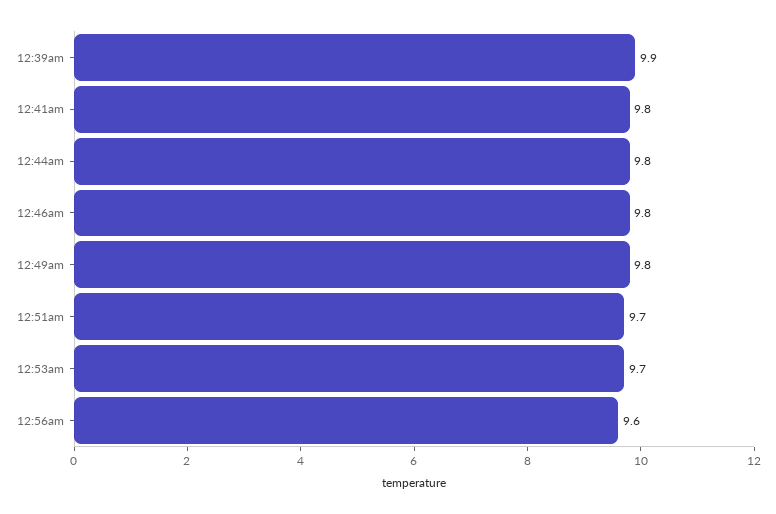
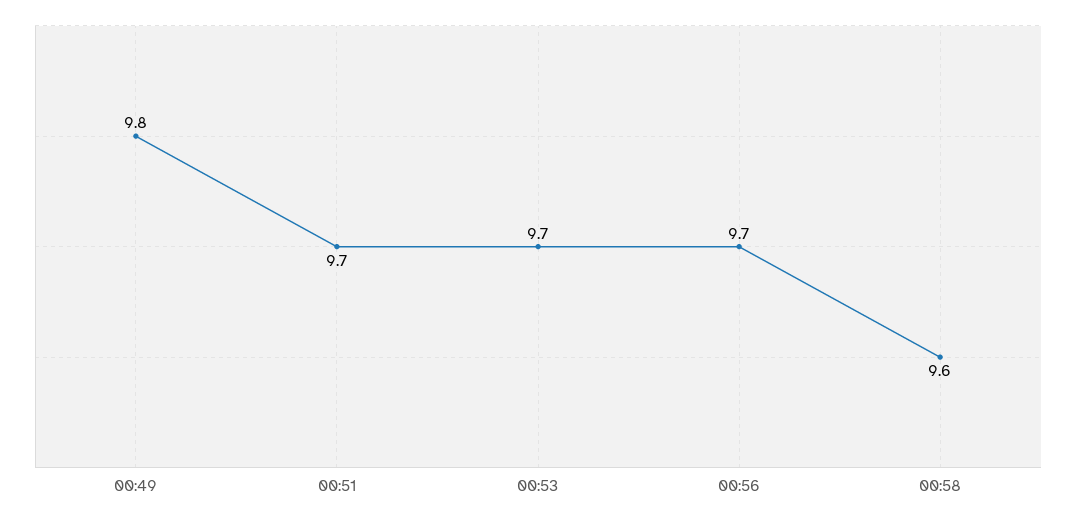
12:39am: 9.9 -> none
12:41am: 9.8 -> none
12:44am: 9.8 -> none
12:46am: 9.8 -> none
12:56am: 9.6 -> 9.7
00:58: none -> 9.6

